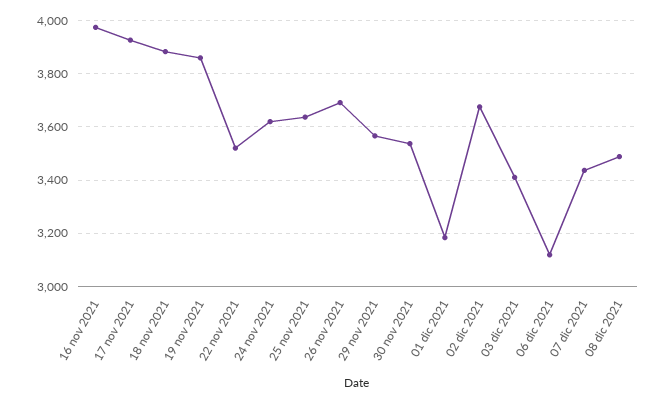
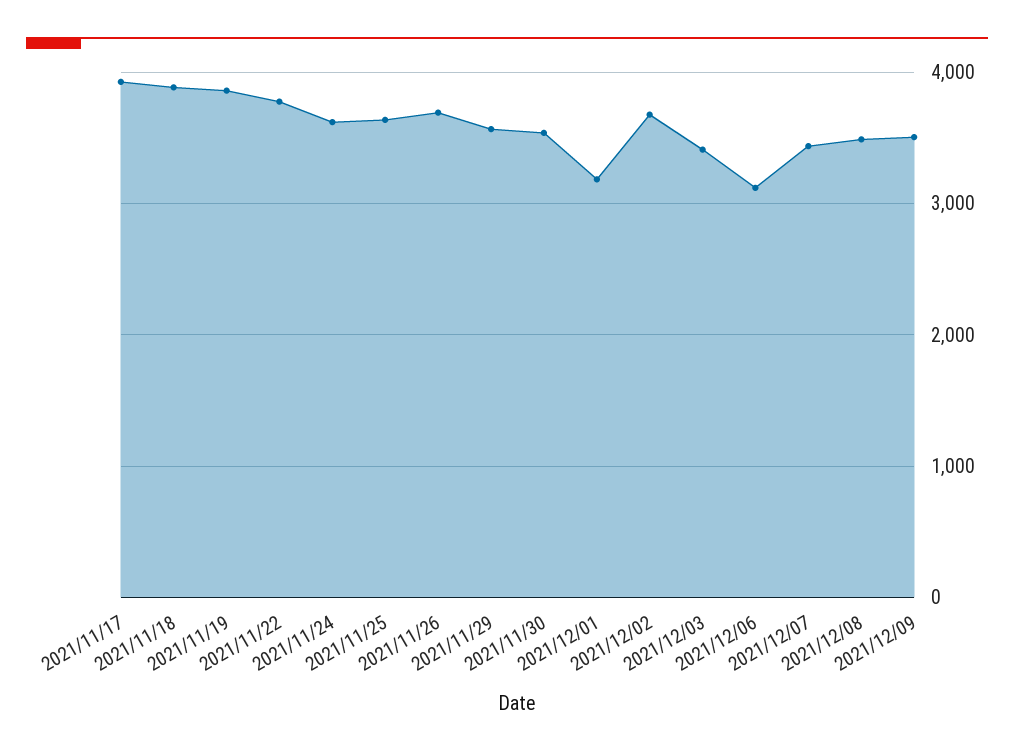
16 nov 2021: 3975 -> none
22 nov 2021: 3525 -> 3800
2021/12/09: none -> 3500

